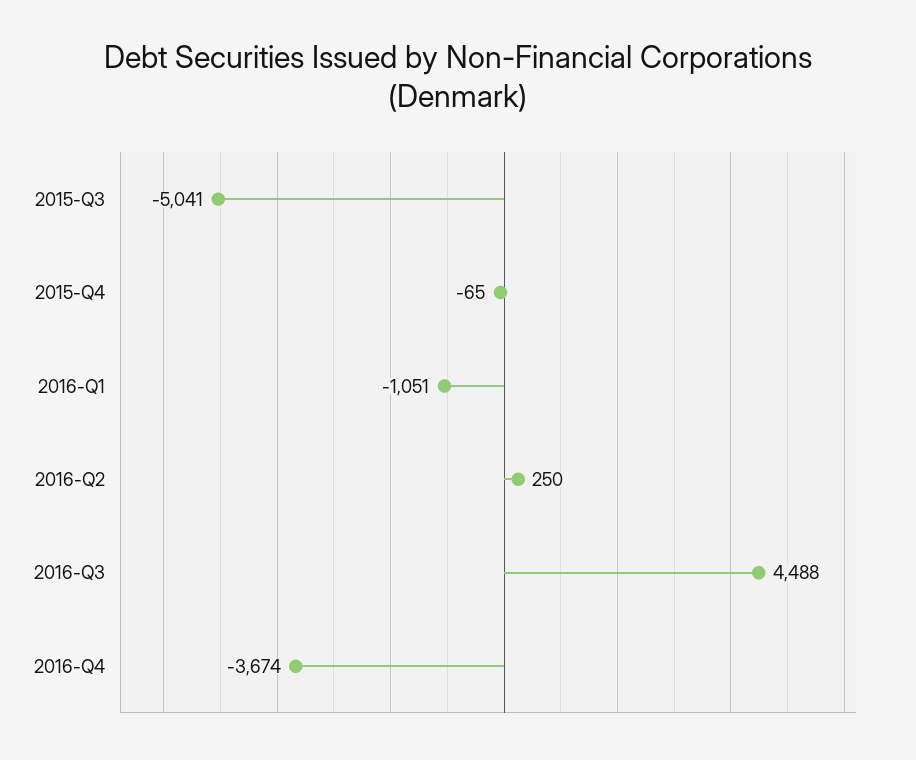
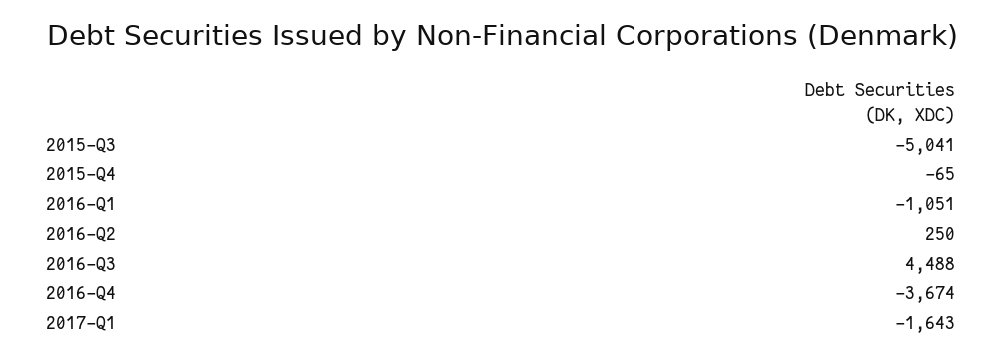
2017-Q1: none -> -1643

